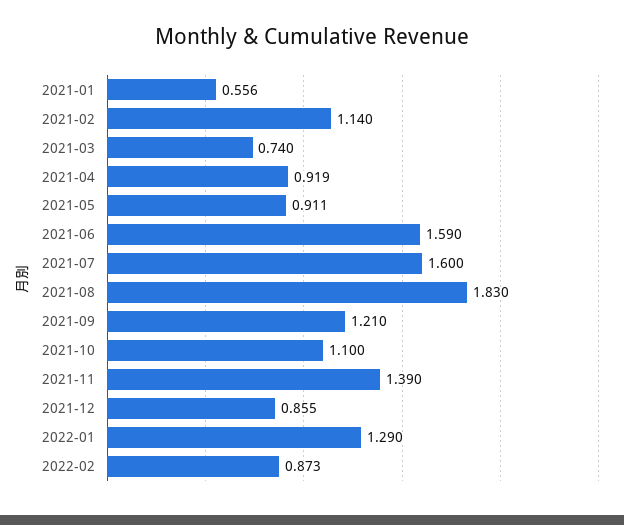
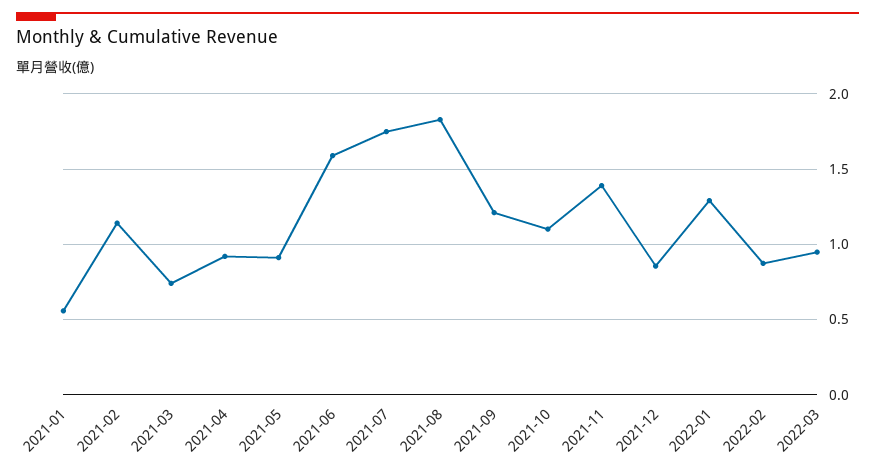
2021-07: 1.6 -> 1.75
2022-03: none -> 0.95

